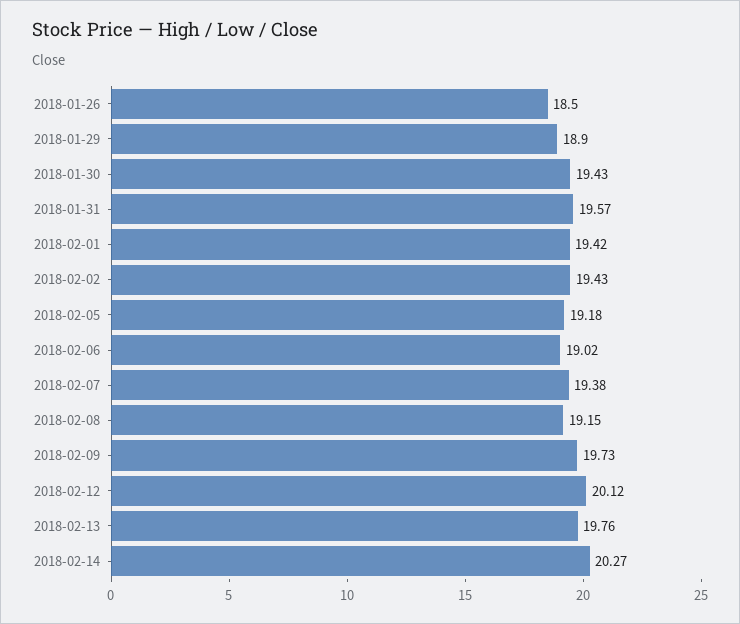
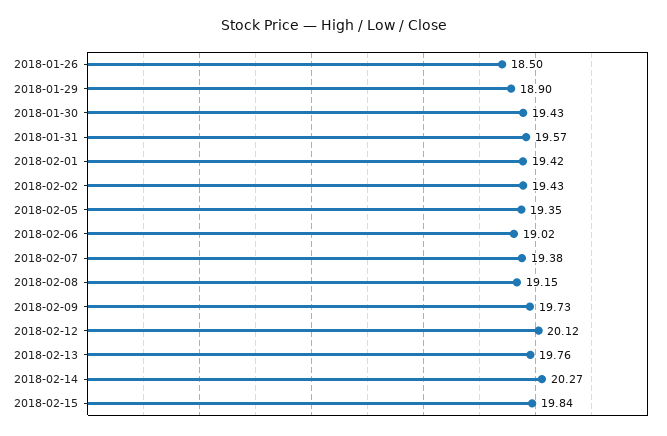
2018-02-05: 19.18 -> 19.35
2018-02-15: none -> 19.84

